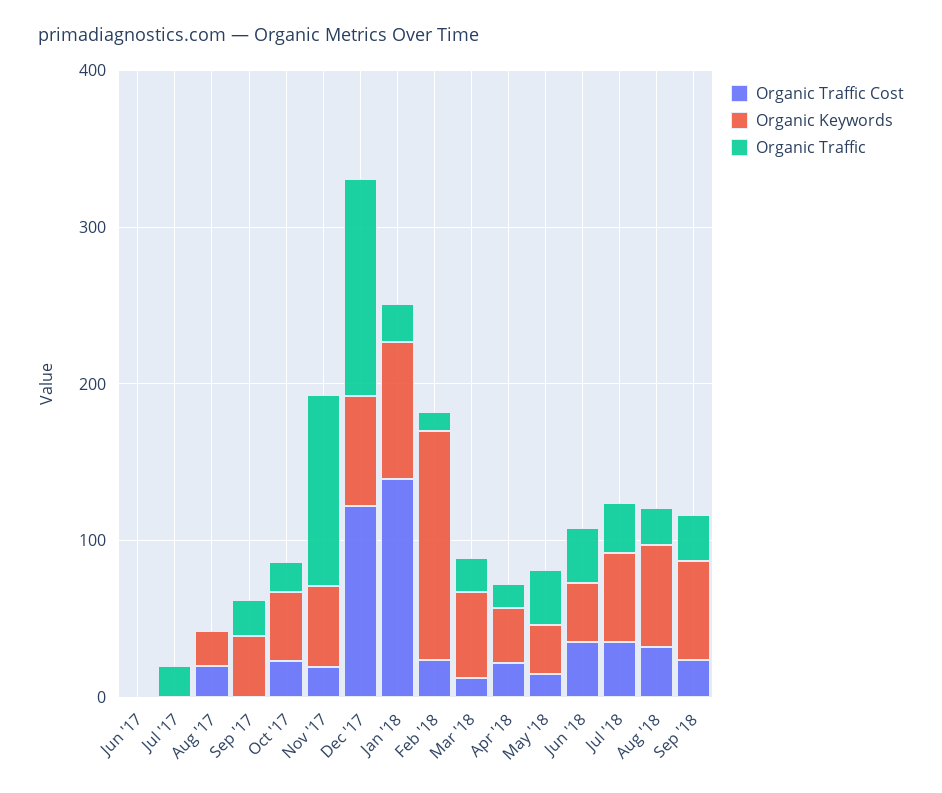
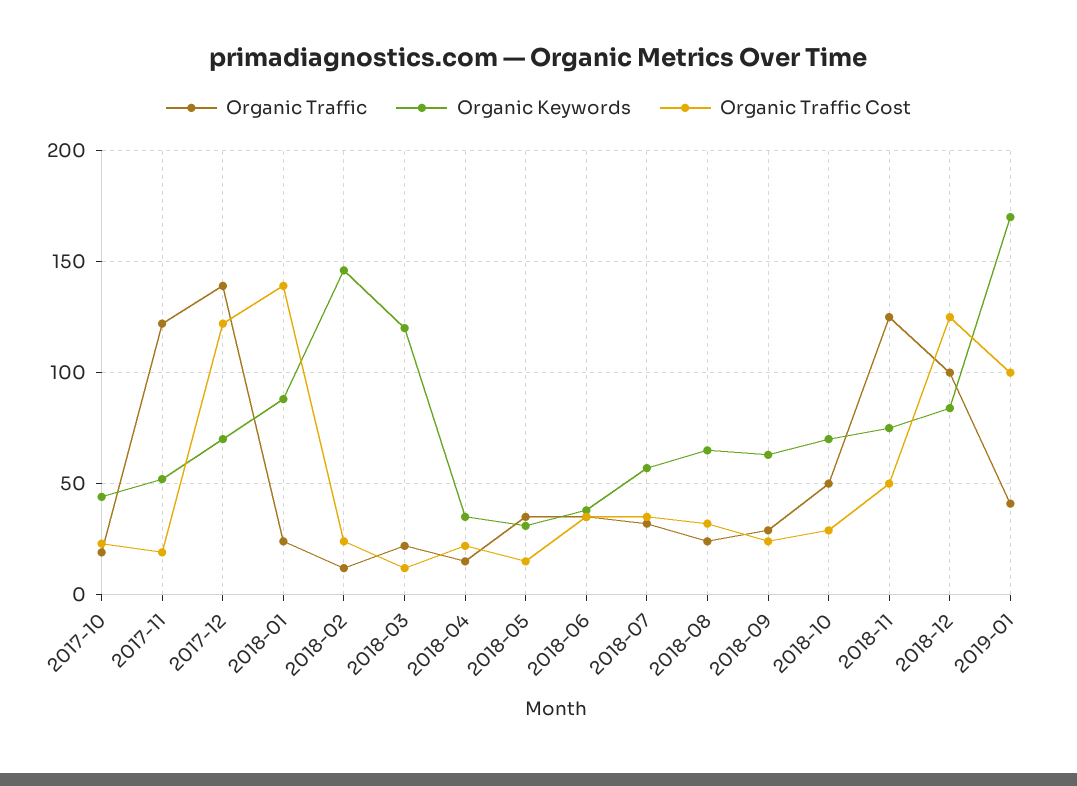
Organic Traffic Cost, Jun '17: 0 -> none
Organic Keywords, Jun '17: 0 -> none
Organic Traffic, Jun '17: 0 -> none
Organic Traffic Cost, Jul '17: 0 -> none
Organic Keywords, Jul '17: 0 -> none
Organic Traffic, Jul '17: 20 -> none
Organic Traffic Cost, Aug '17: 20 -> none
Organic Keywords, Aug '17: 20 -> none
Organic Traffic, Aug '17: 0 -> none
Organic Traffic Cost, Sep '17: 0 -> none
Organic Keywords, Sep '17: 40 -> none
Organic Traffic, Sep '17: 20 -> none
Organic Keywords, Mar '18: 60 -> 120
Organic Traffic, 2018-10: none -> 50
Organic Keywords, 2018-10: none -> 70
Organic Traffic Cost, 2018-10: none -> 30
Organic Traffic, 2018-11: none -> 125
Organic Keywords, 2018-11: none -> 75
Organic Traffic Cost, 2018-11: none -> 50
Organic Traffic, 2018-12: none -> 100
Organic Keywords, 2018-12: none -> 85
Organic Traffic Cost, 2018-12: none -> 125
Organic Traffic, 2019-01: none -> 40
Organic Keywords, 2019-01: none -> 170
Organic Traffic Cost, 2019-01: none -> 100

